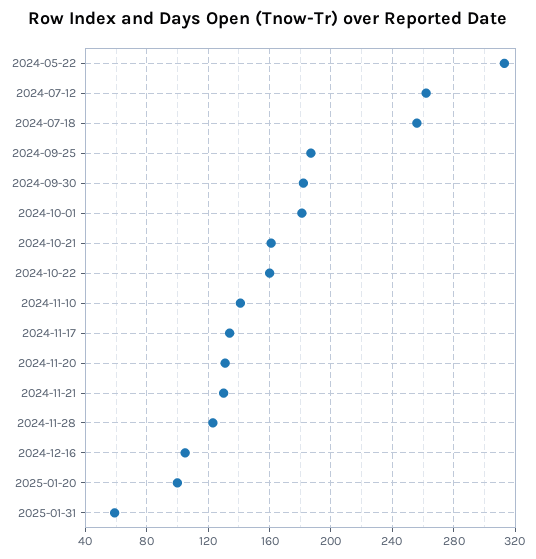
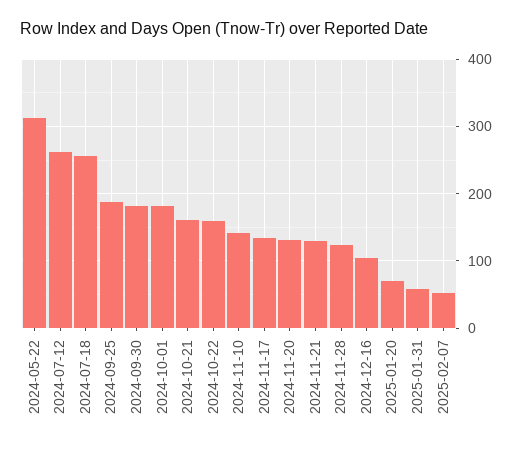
2025-01-20: 100 -> 70
2025-02-07: none -> 50

